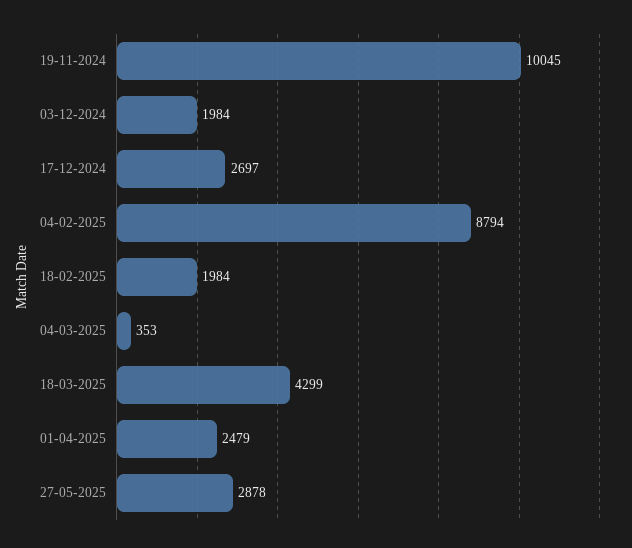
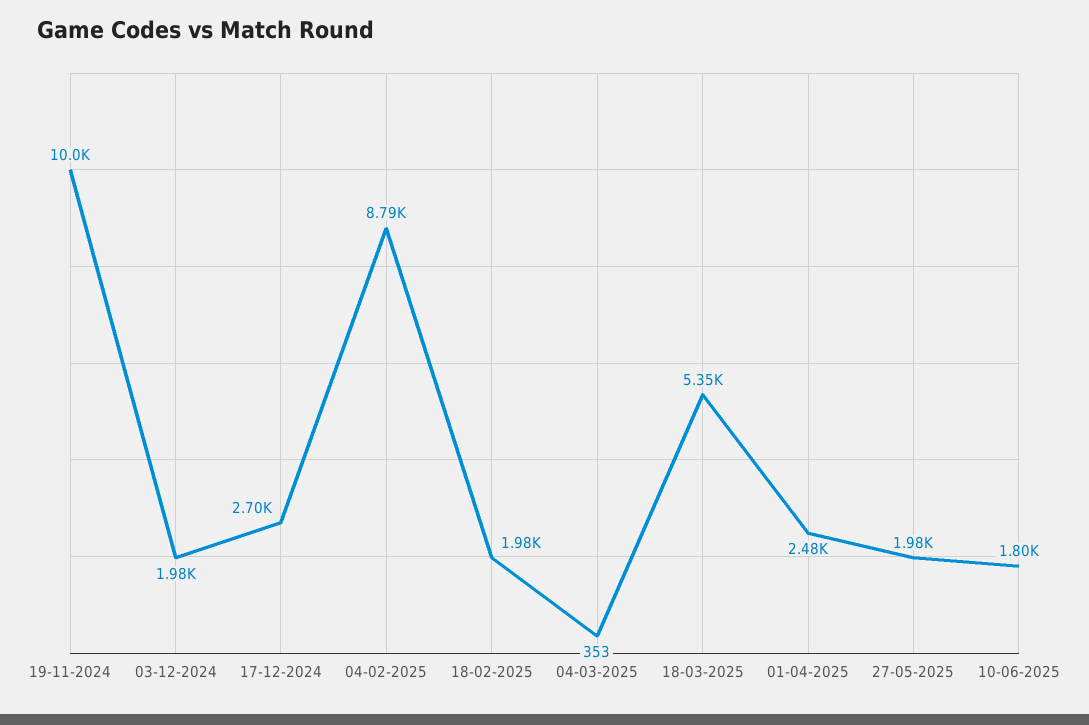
18-03-2025: 4299 -> 5350
27-05-2025: 2878 -> 1980
10-06-2025: none -> 1800

